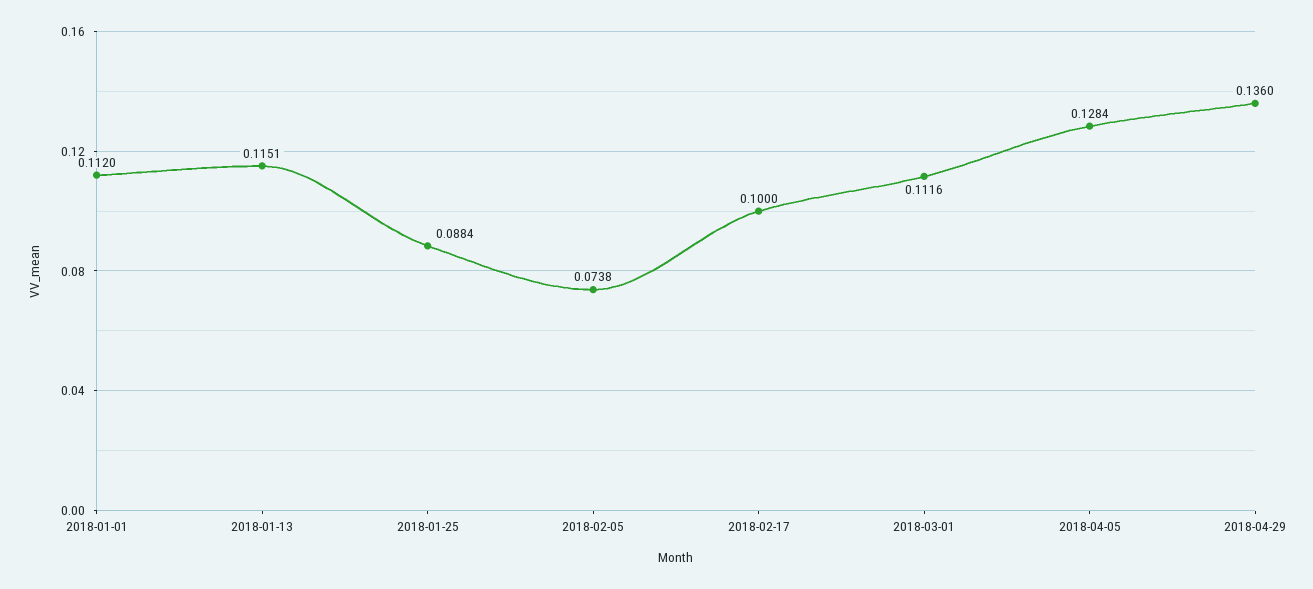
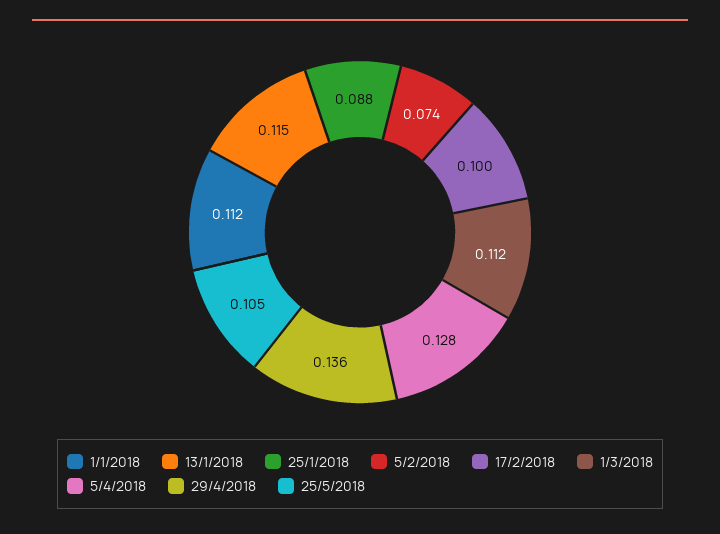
25/5/2018: none -> 0.105

